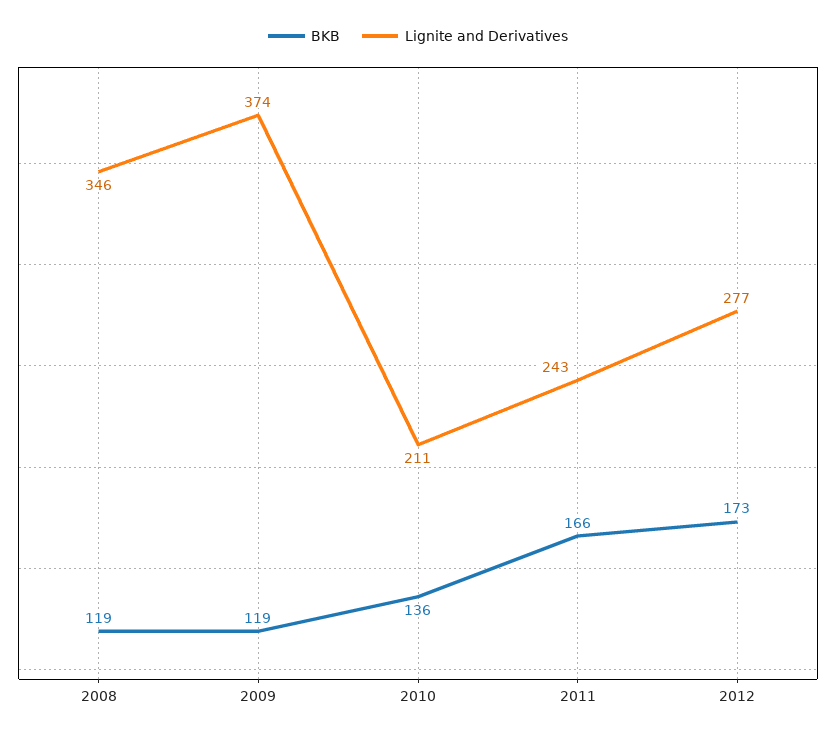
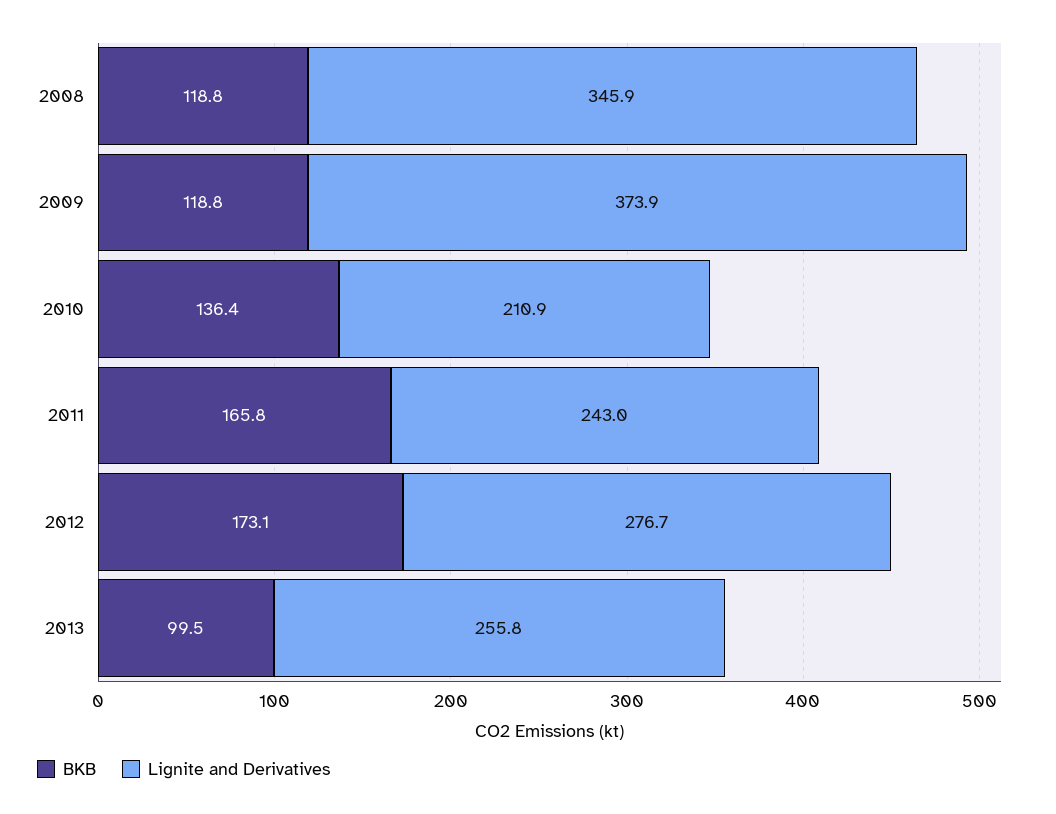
BKB, 2013: none -> 99.5
Lignite and Derivatives, 2013: none -> 255.8

